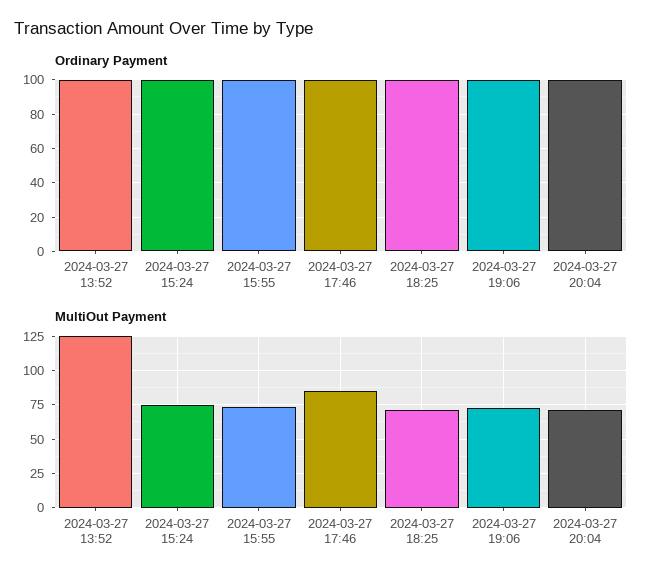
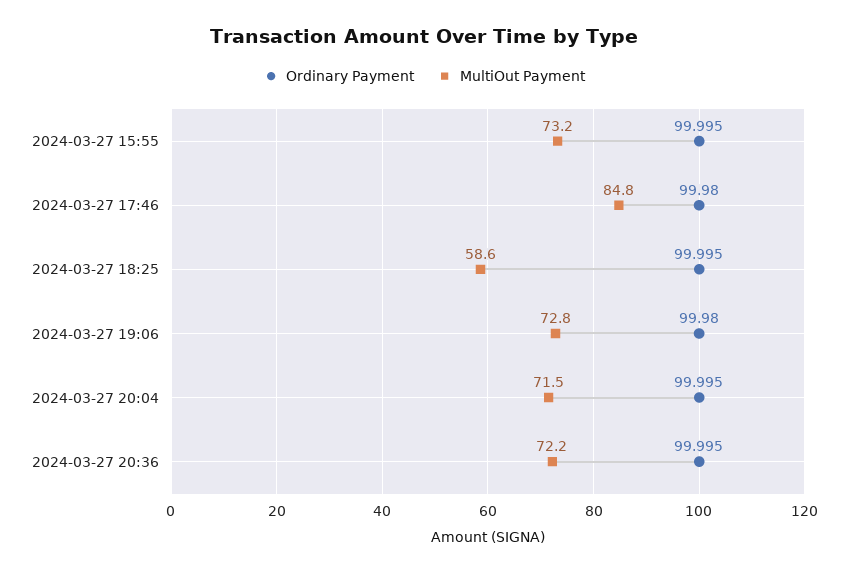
Ordinary Payment, 2024-03-27 13:52: 100 -> none
Ordinary Payment, 2024-03-27 15:24: 100 -> none
MultiOut Payment, 2024-03-27 13:52: 125 -> none
MultiOut Payment, 2024-03-27 15:24: 75 -> none
MultiOut Payment, 2024-03-27 18:25: 70 -> 58.6
Ordinary Payment, 2024-03-27 20:36: none -> 99.995
MultiOut Payment, 2024-03-27 20:36: none -> 72.2

